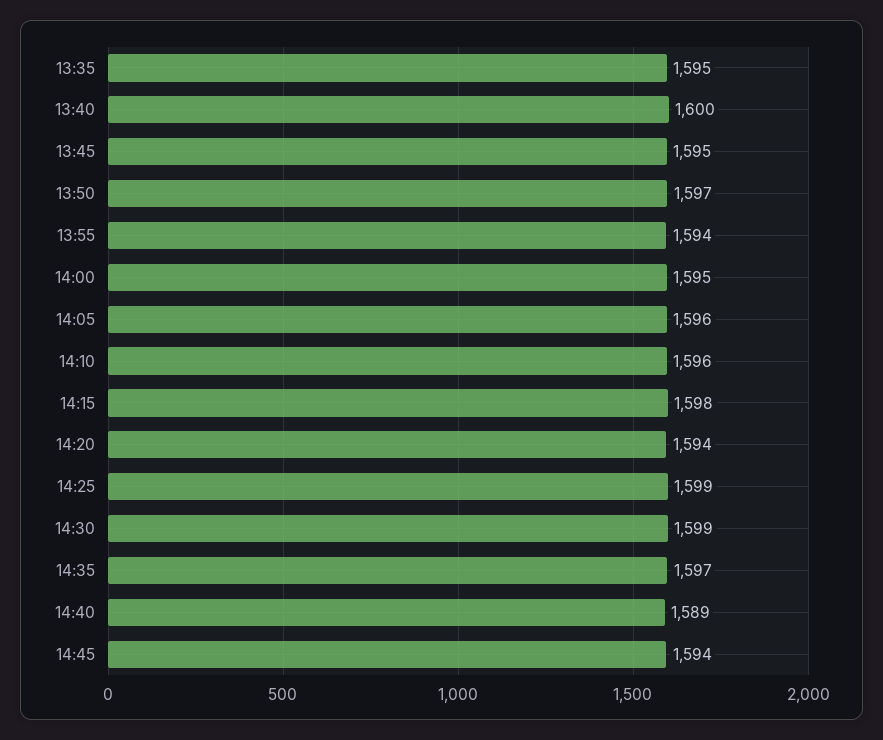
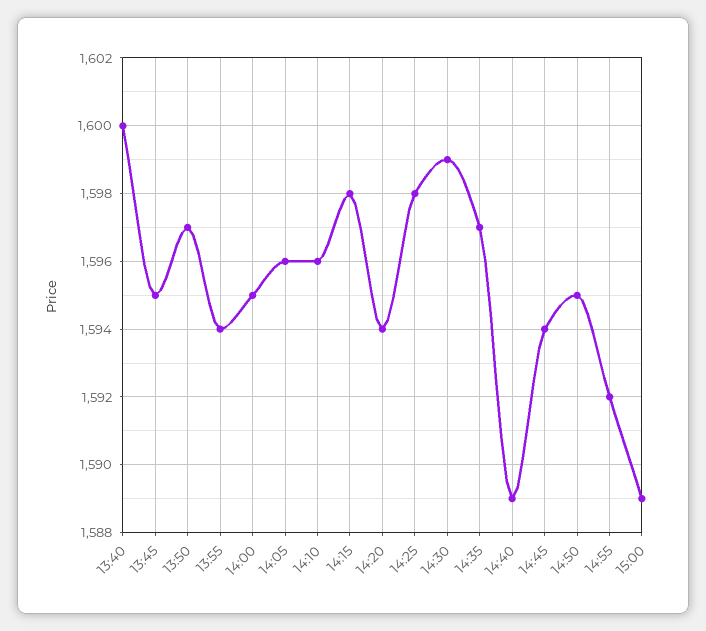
13:35: 1595 -> none
14:25: 1599 -> 1598
14:50: none -> 1595
14:55: none -> 1592
15:00: none -> 1589

